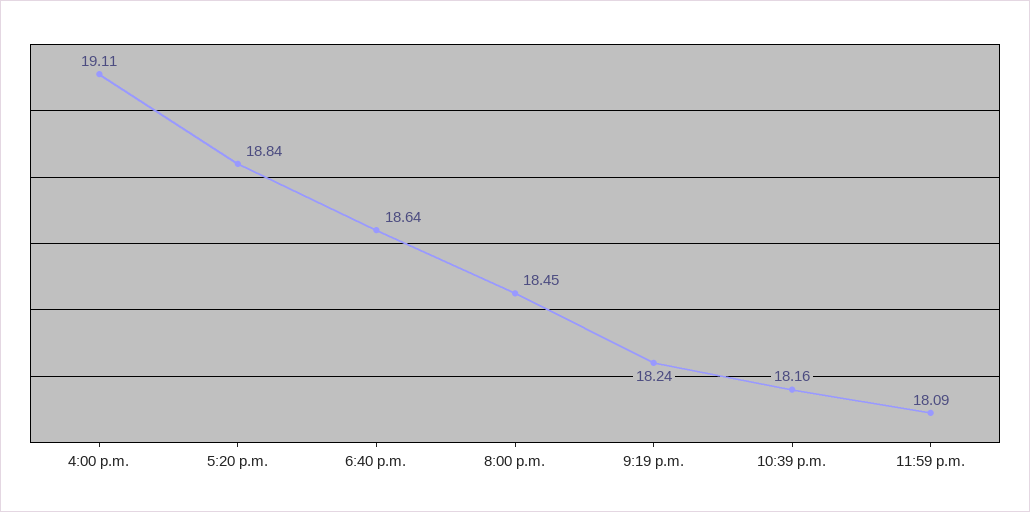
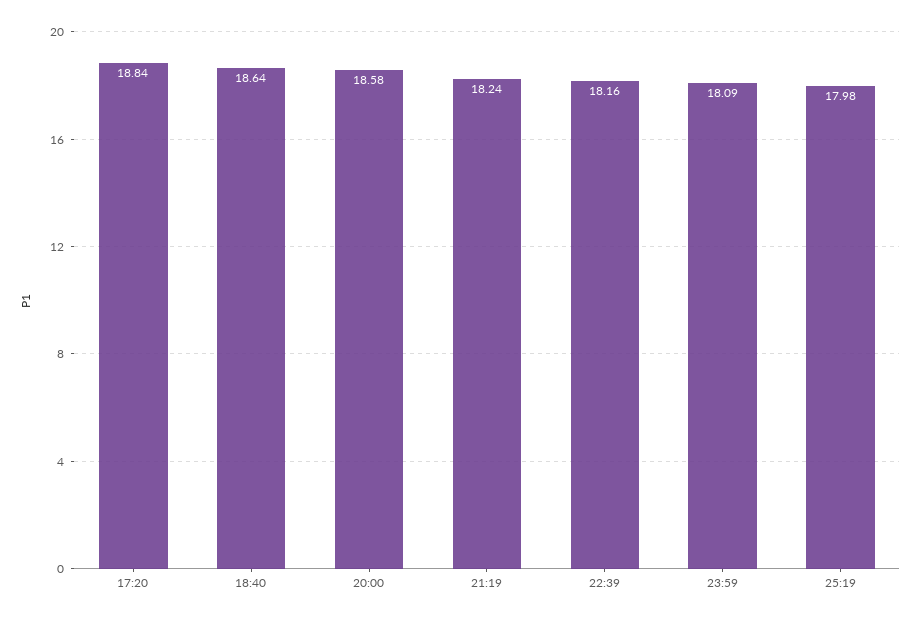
4:00 p.m.: 19.11 -> none
8:00 p.m.: 18.45 -> 18.58
25:19: none -> 17.98

